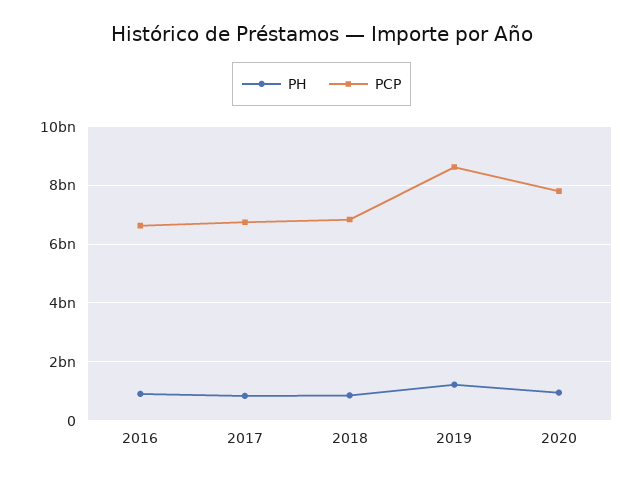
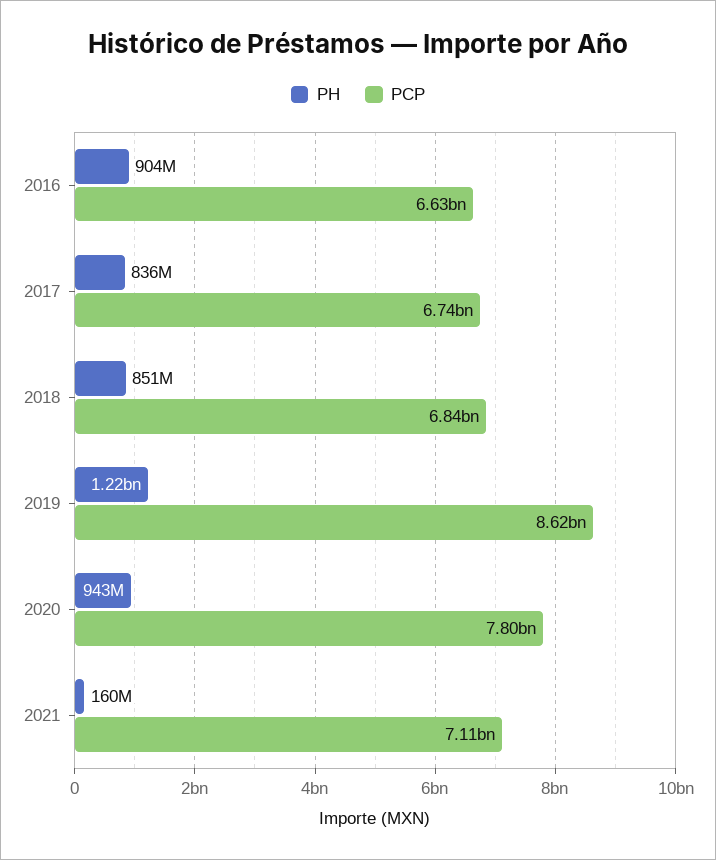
PH, 2021: none -> 160000000
PCP, 2021: none -> 7110000000

